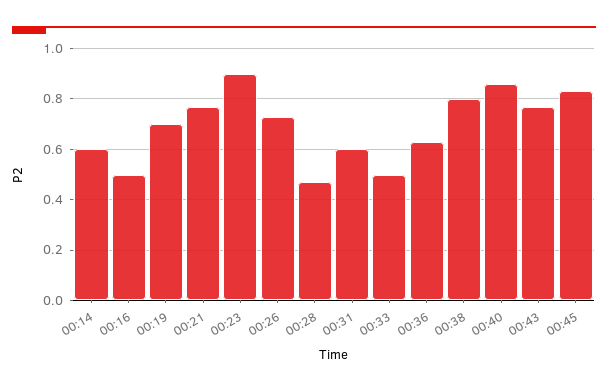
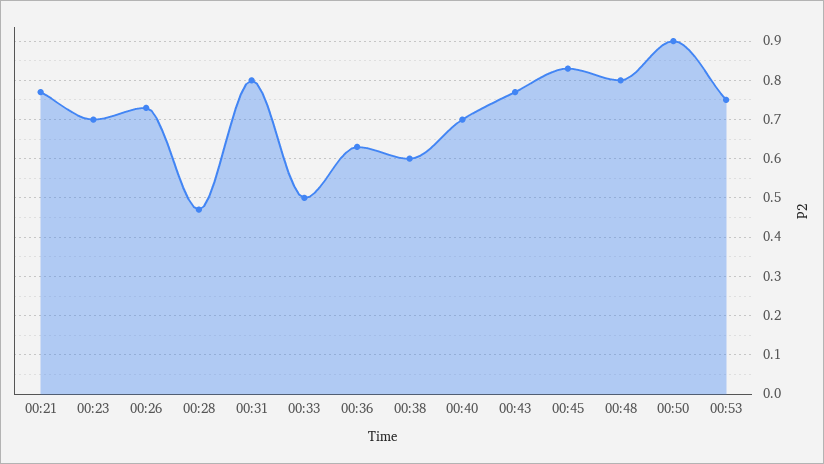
00:14: 0.6 -> none
00:16: 0.5 -> none
00:19: 0.7 -> none
00:23: 0.9 -> 0.7
00:31: 0.6 -> 0.8
00:38: 0.8 -> 0.6
00:40: 0.85 -> 0.7
00:48: none -> 0.8
00:50: none -> 0.9
00:53: none -> 0.75

